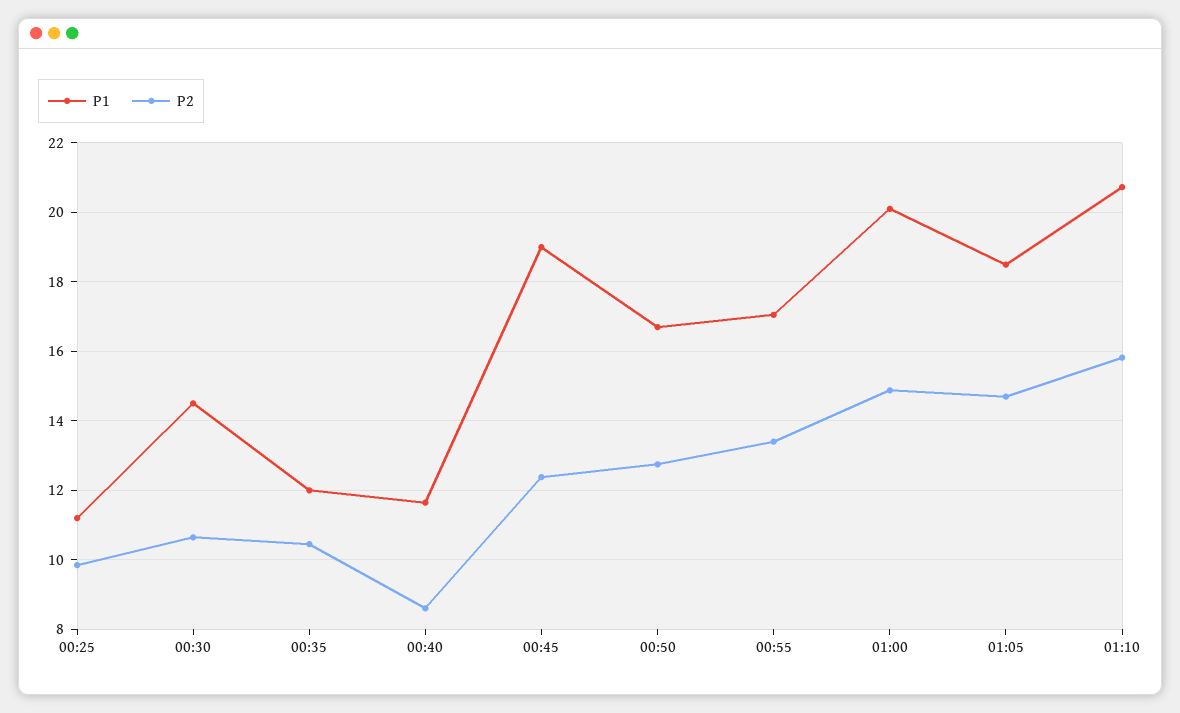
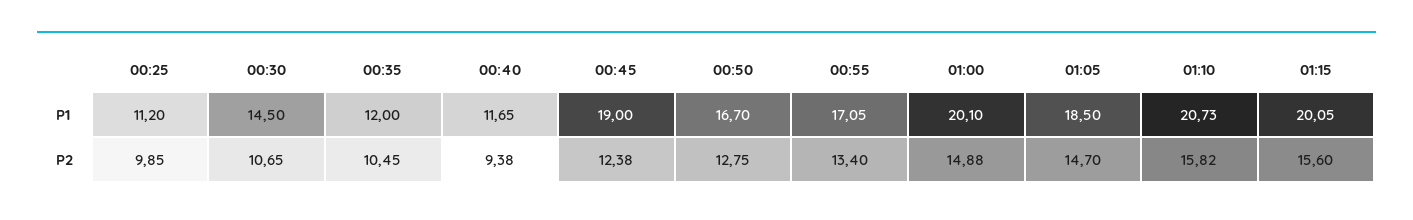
P2, 00:40: 8.6 -> 9.38
P1, 01:15: none -> 20.05
P2, 01:15: none -> 15.6

